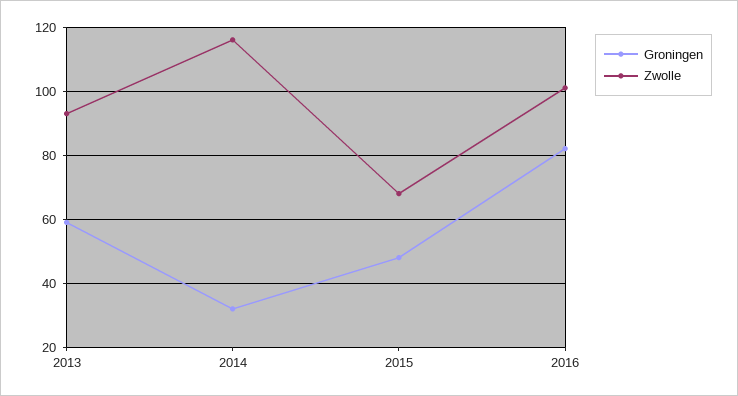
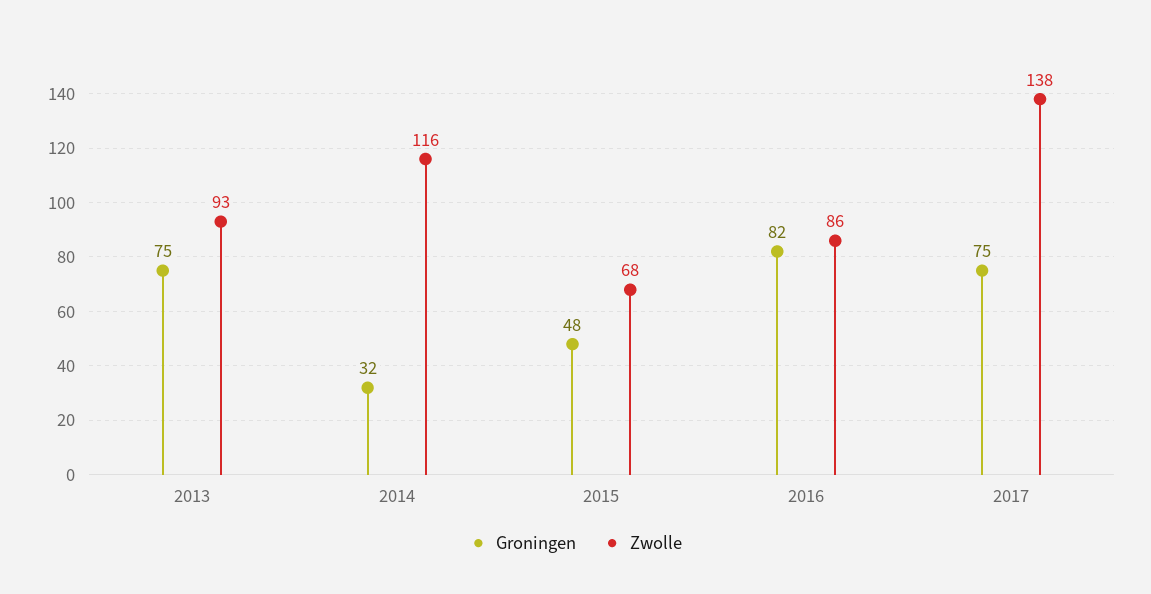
Groningen, 2013: 60 -> 75
Zwolle, 2016: 100 -> 86
Groningen, 2017: none -> 75
Zwolle, 2017: none -> 138

